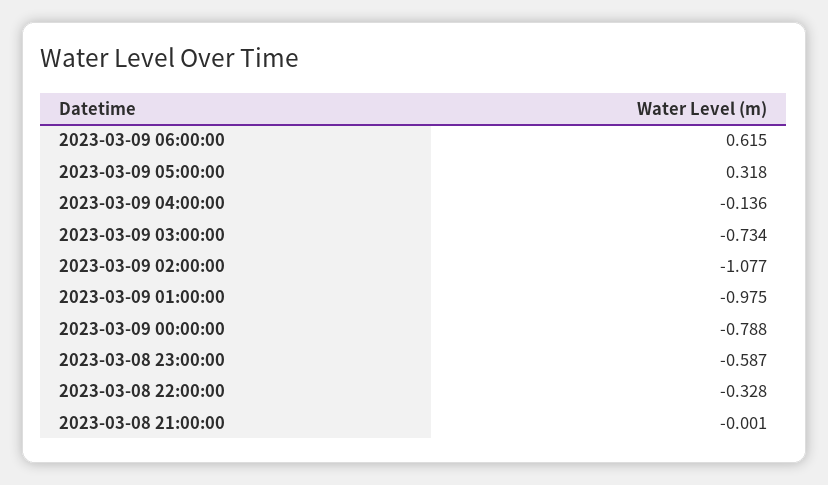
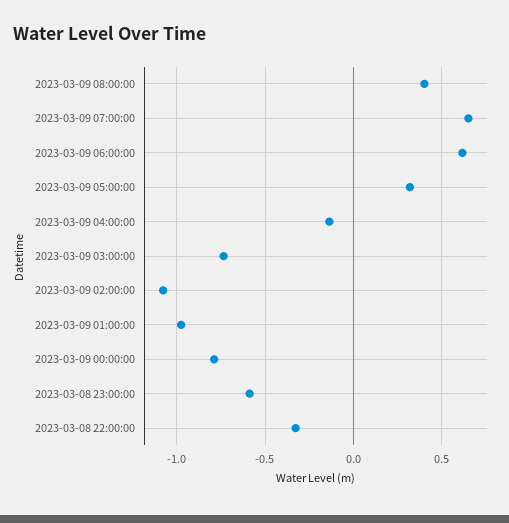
2023-03-08 21:00:00: -0.001 -> none
2023-03-09 08:00:00: none -> 0.4
2023-03-09 07:00:00: none -> 0.65

